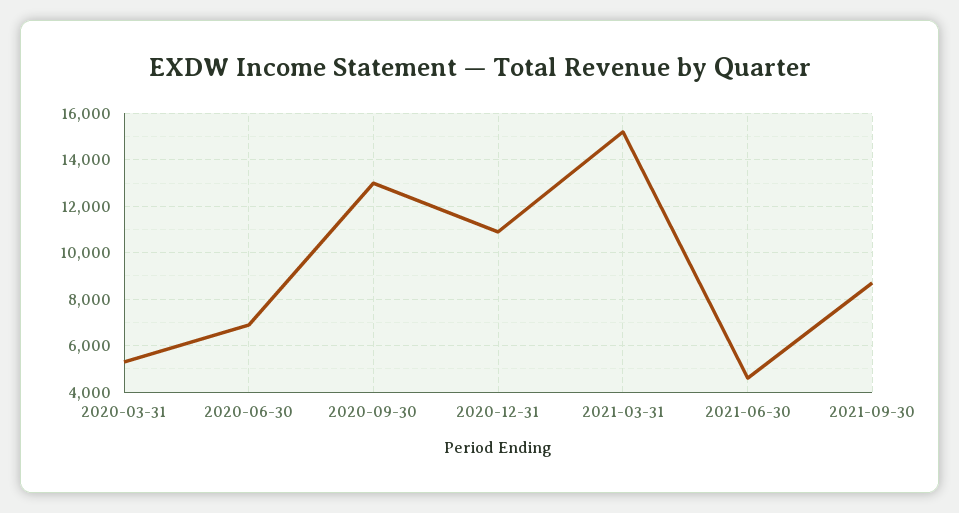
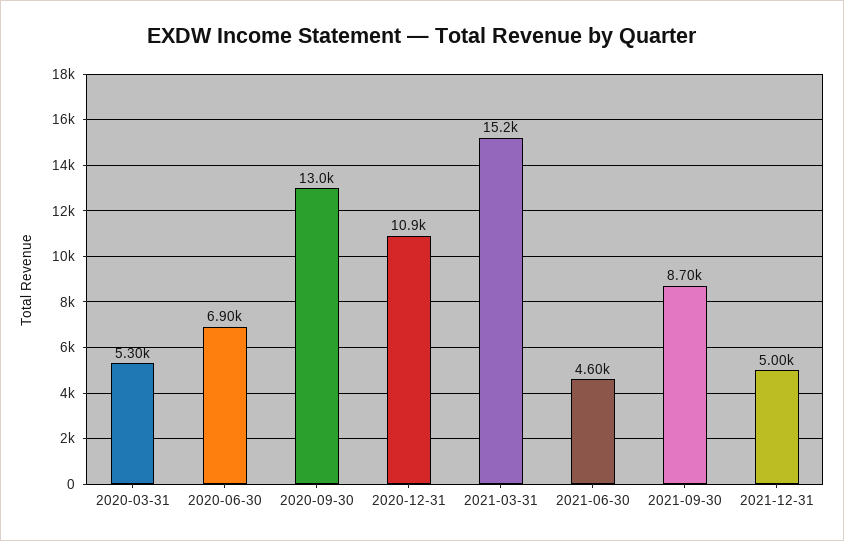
2021-12-31: none -> 5000

